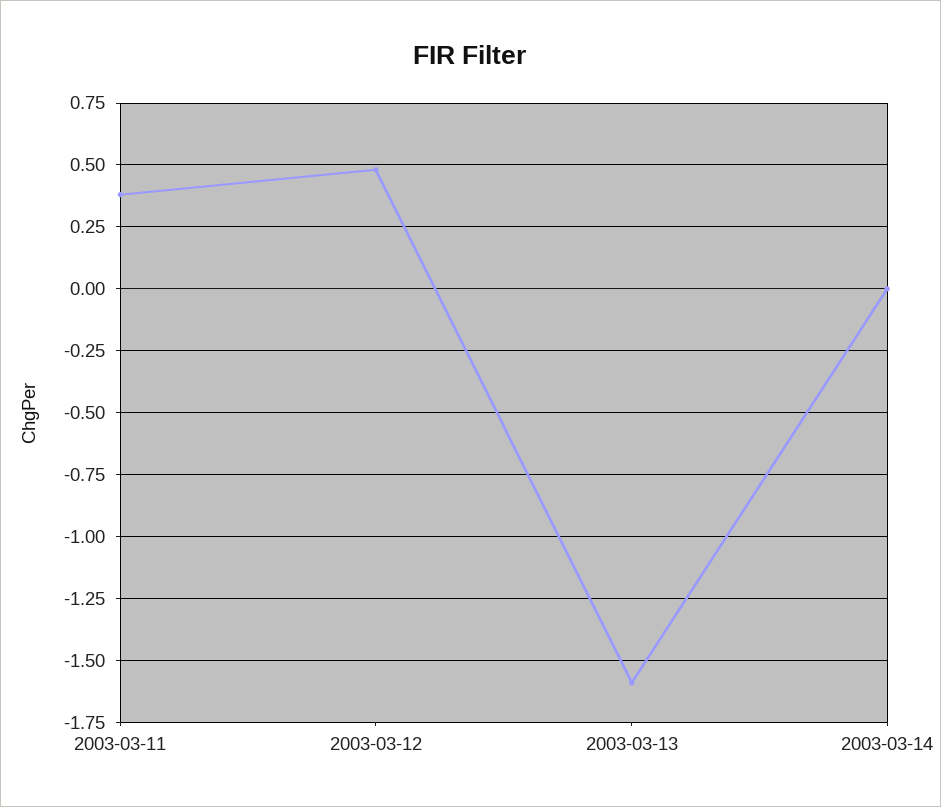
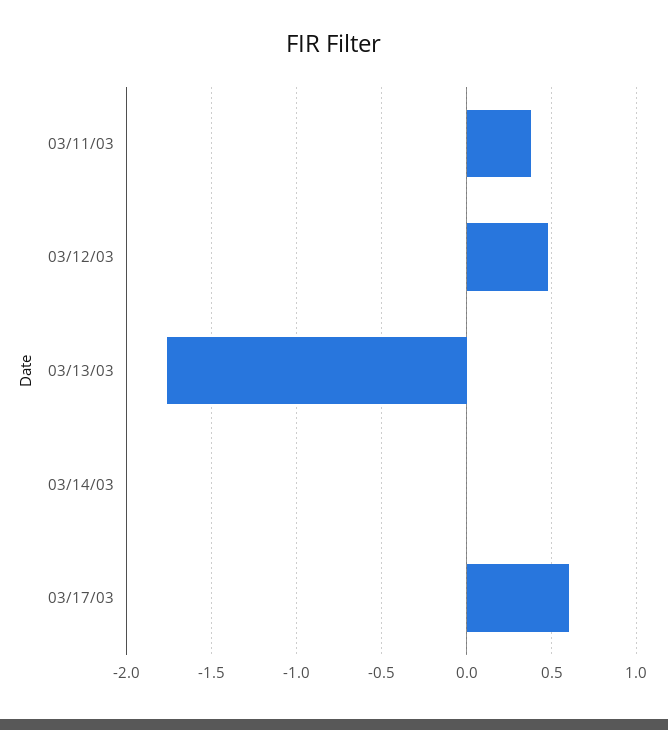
2003-03-13: -1.6 -> -1.75
03/17/03: none -> 0.6

